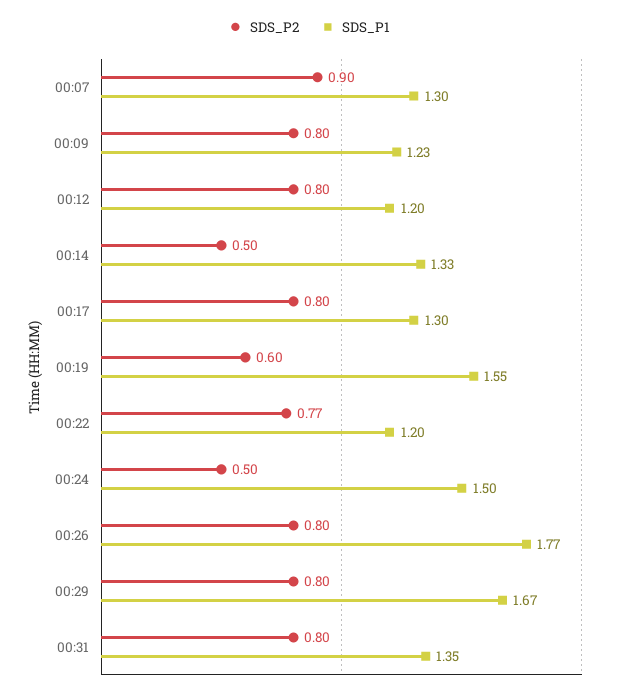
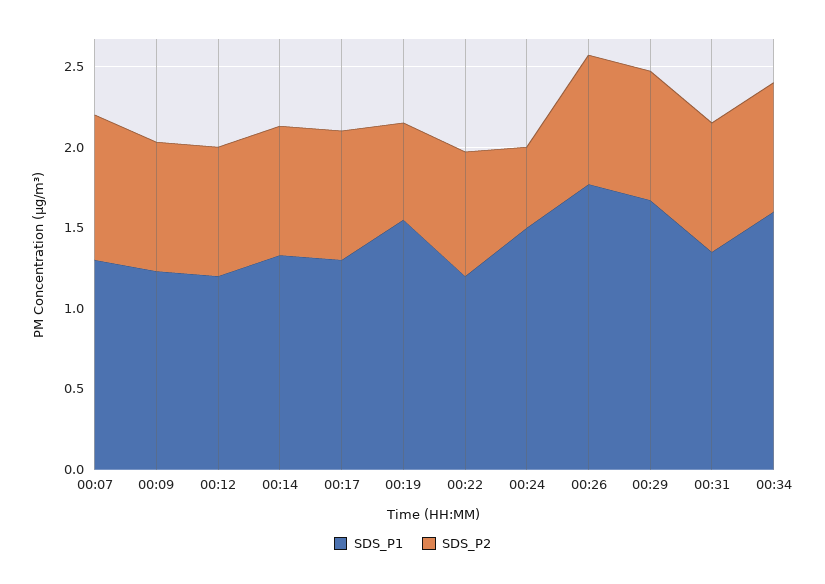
SDS_P2, 00:14: 0.5 -> 0.8
SDS_P1, 00:34: none -> 1.6
SDS_P2, 00:34: none -> 0.8

